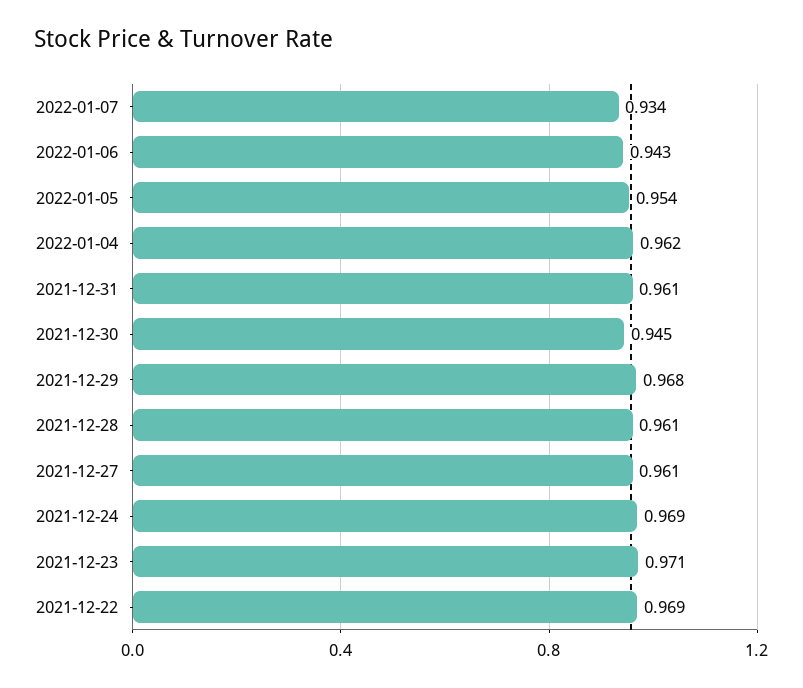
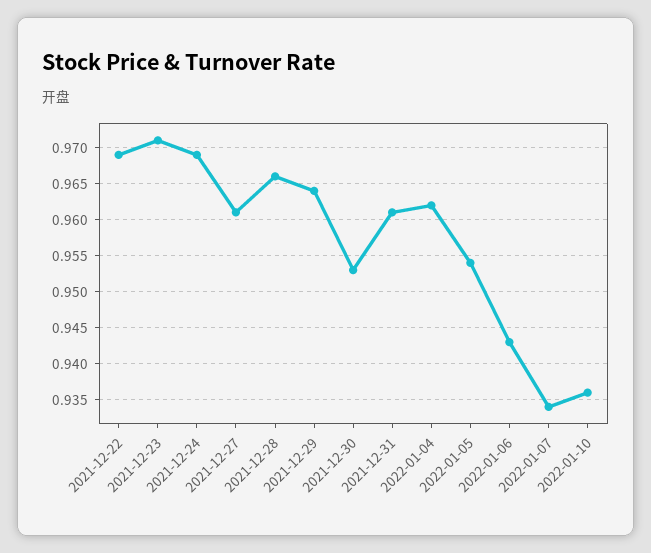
2021-12-30: 0.945 -> 0.953
2021-12-29: 0.968 -> 0.964
2021-12-28: 0.961 -> 0.966
2022-01-10: none -> 0.936

